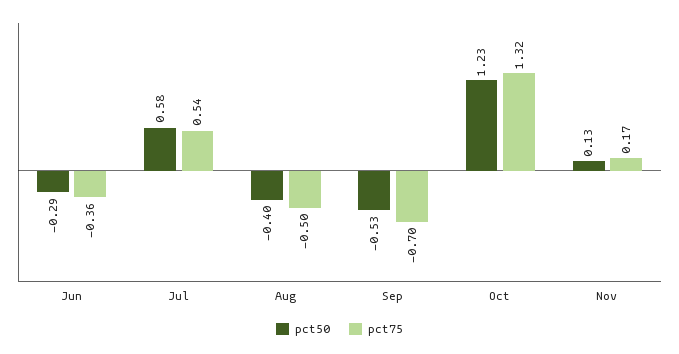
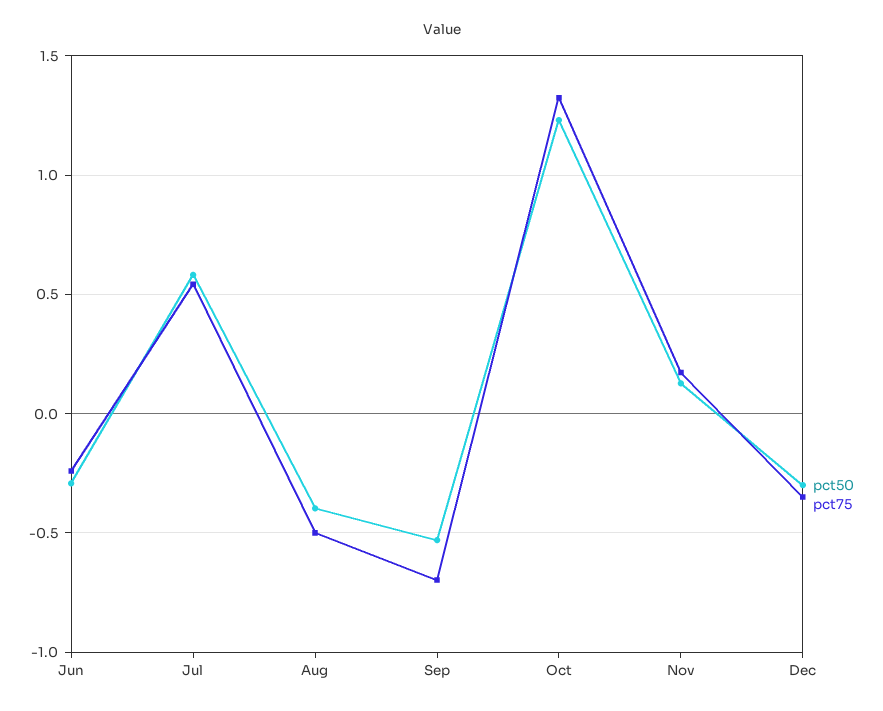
pct75, Jun: -0.36 -> -0.25
pct50, Dec: none -> -0.3
pct75, Dec: none -> -0.35

